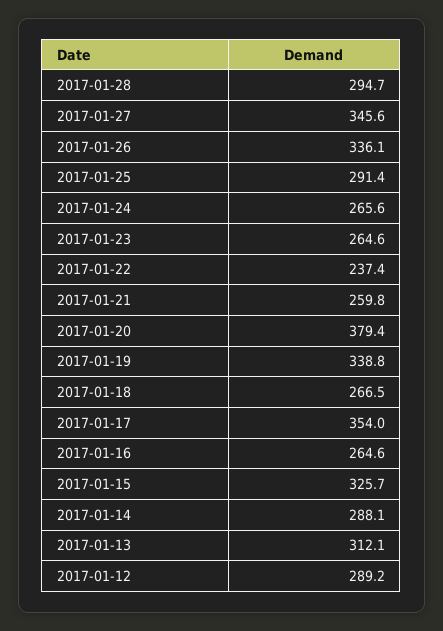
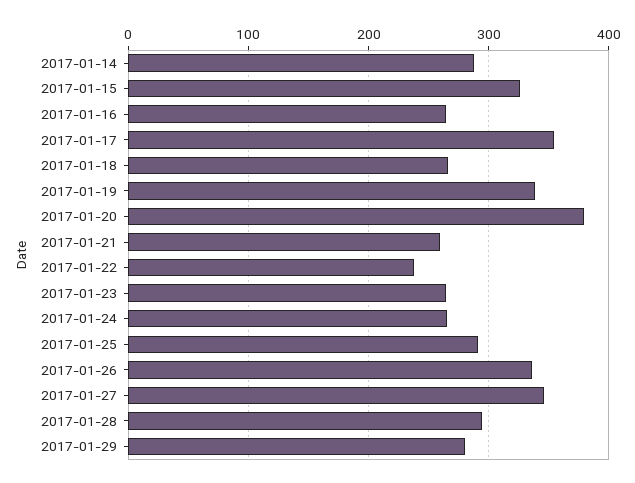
2017-01-13: 312.1 -> none
2017-01-12: 289.2 -> none
2017-01-29: none -> 280

